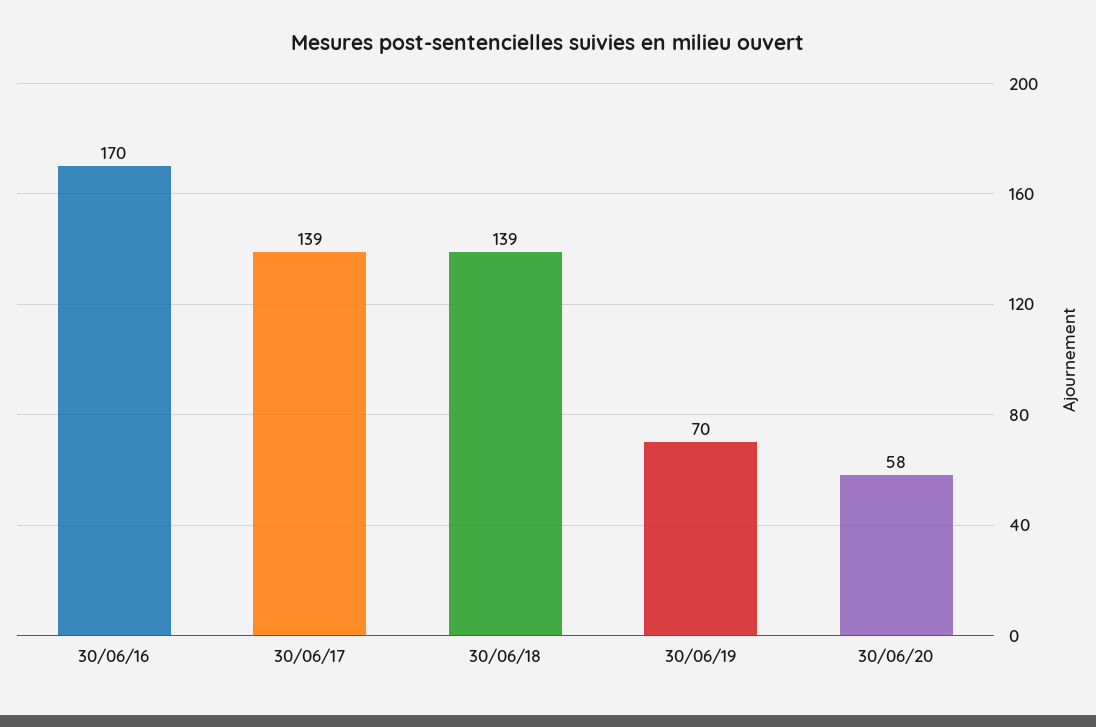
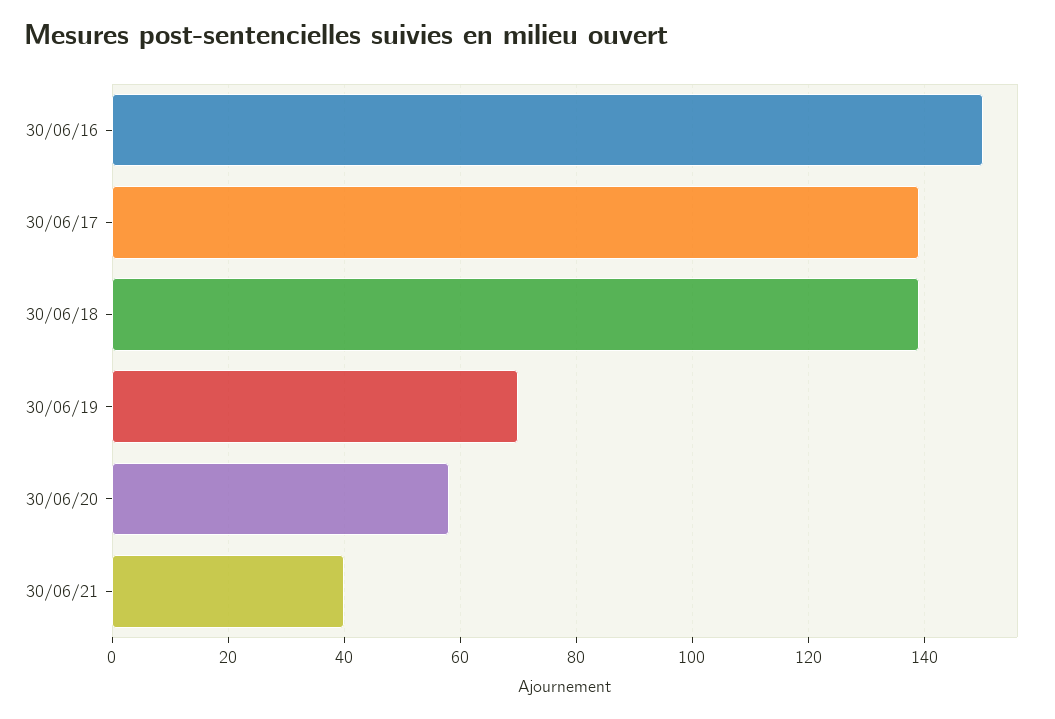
30/06/16: 170 -> 150
30/06/21: none -> 40

